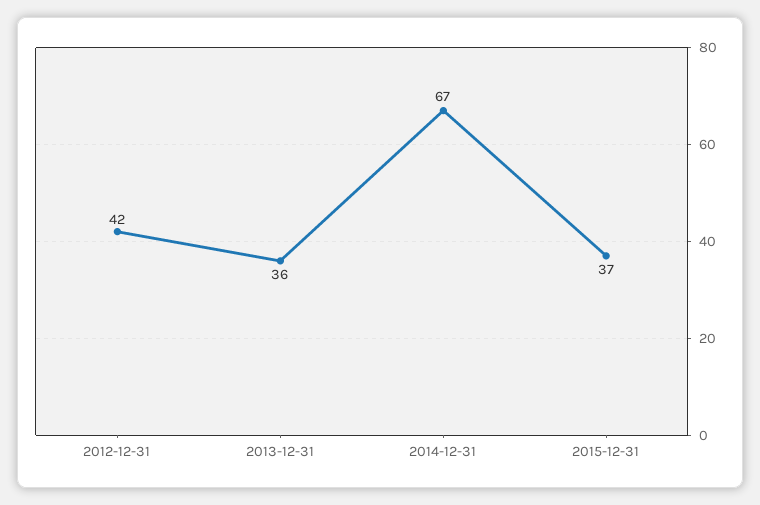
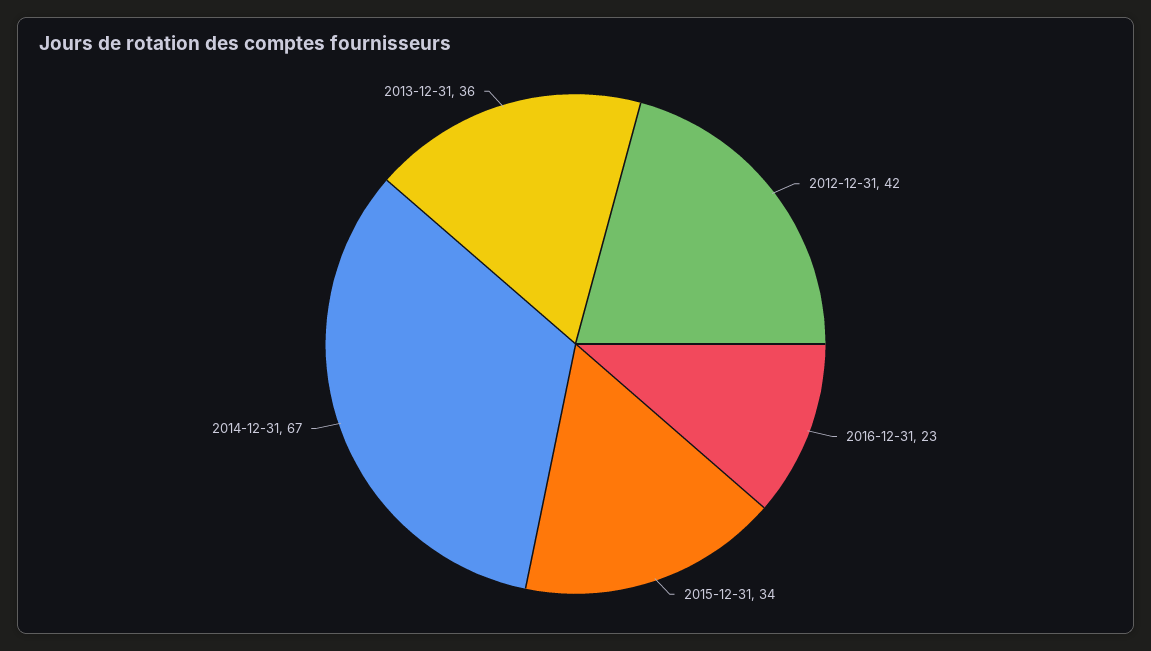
2015-12-31: 37 -> 34
2016-12-31: none -> 23

